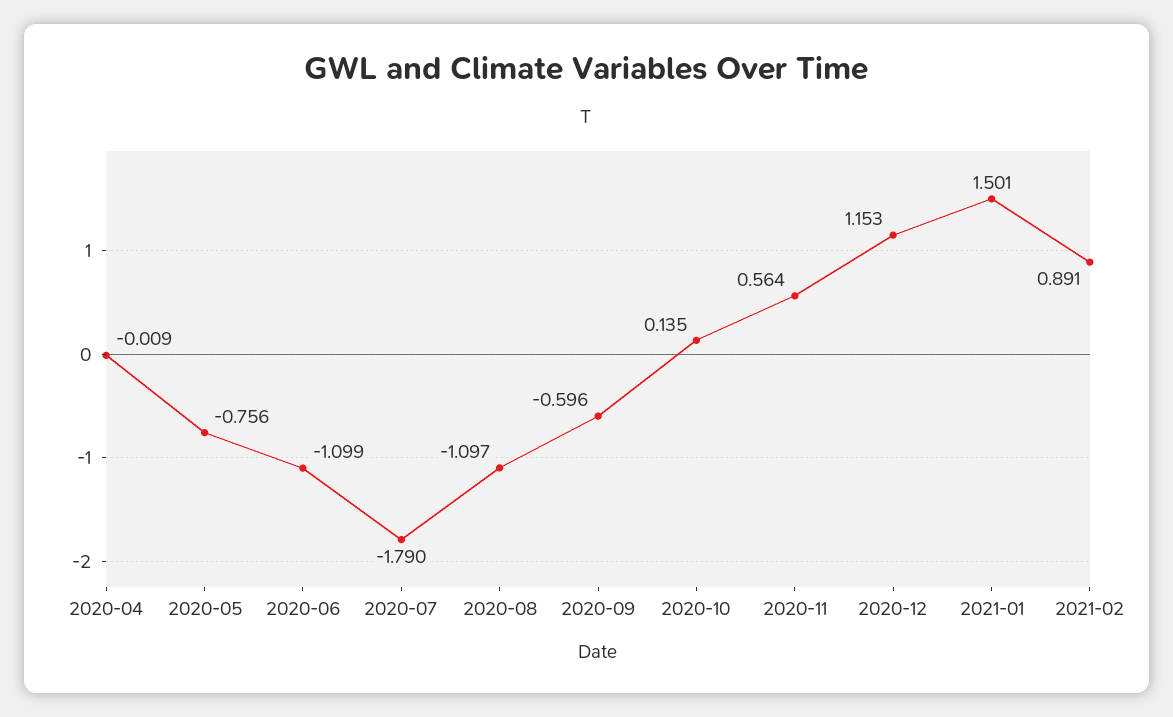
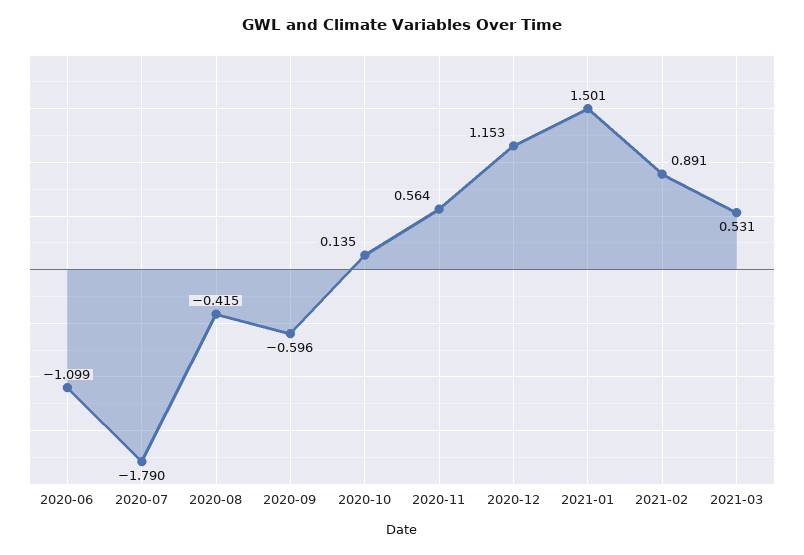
2020-04: -0.009 -> none
2020-05: -0.756 -> none
2020-08: -1.097 -> -0.415
2021-03: none -> 0.531

